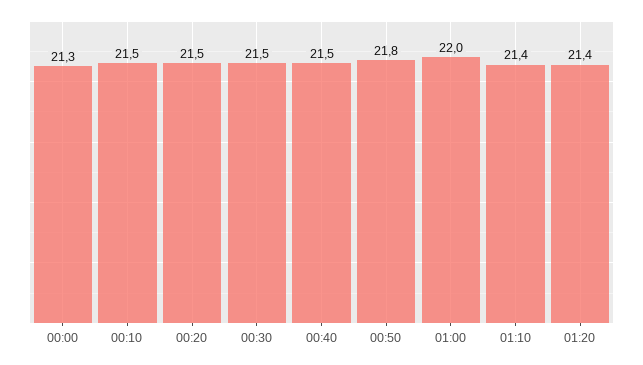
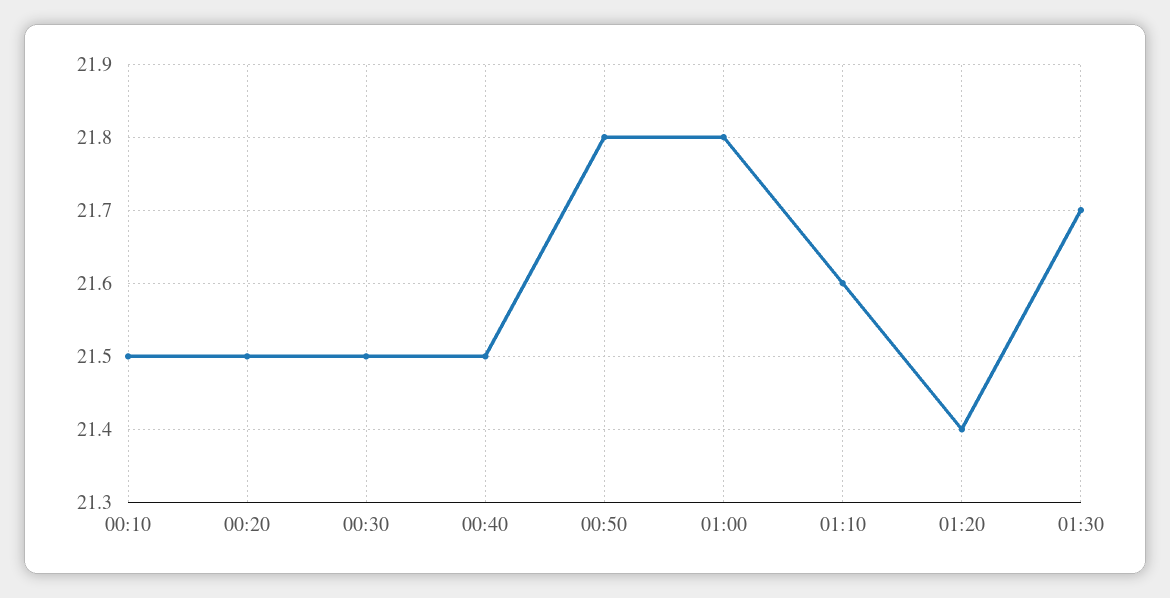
00:00: 21.3 -> none
01:00: 22 -> 21.8
01:10: 21.4 -> 21.6
01:30: none -> 21.7

